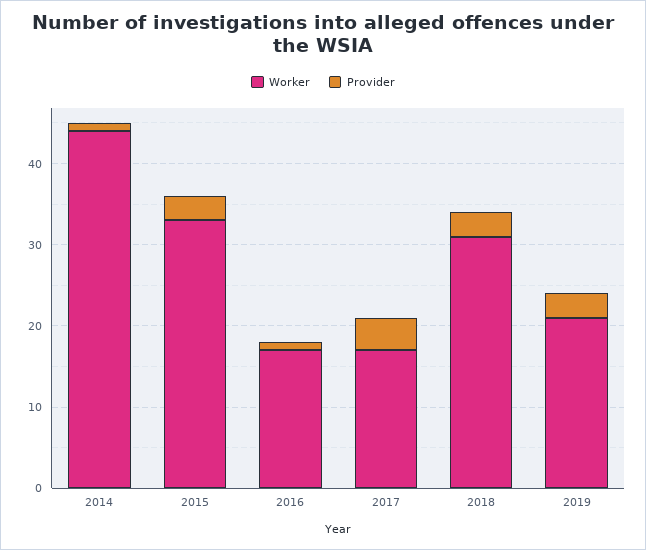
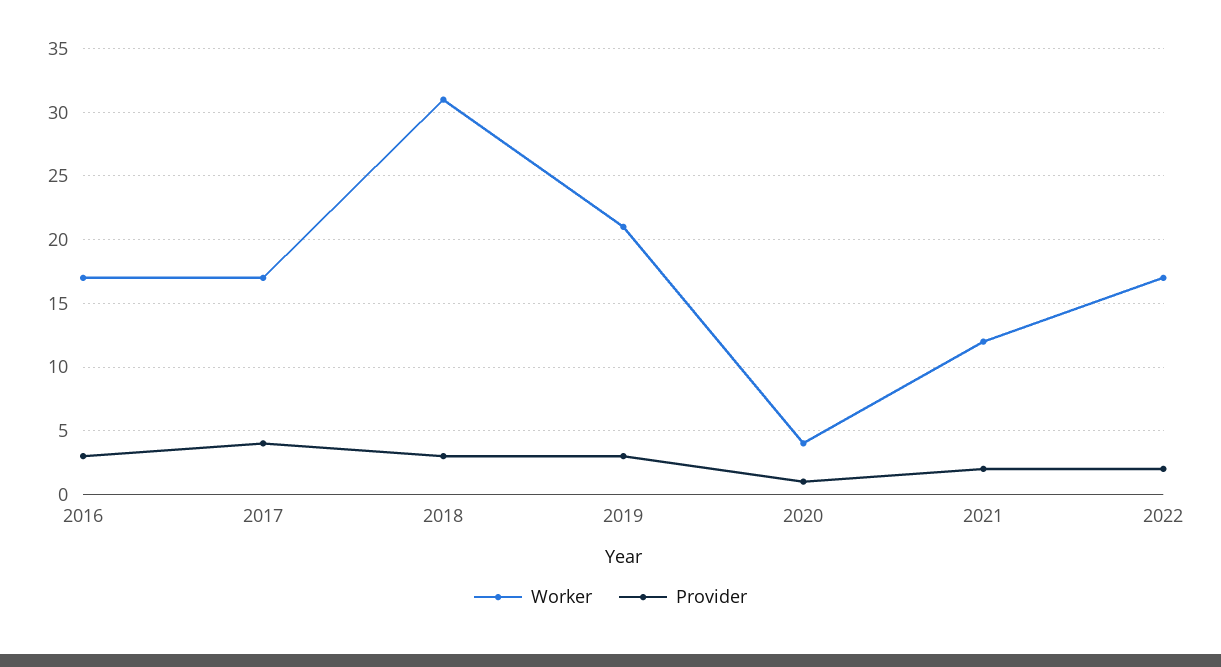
Worker, 2014: 44 -> none
Provider, 2014: 1 -> none
Worker, 2015: 33 -> none
Provider, 2015: 3 -> none
Provider, 2016: 1 -> 3
Worker, 2020: none -> 4
Provider, 2020: none -> 1
Worker, 2021: none -> 12
Provider, 2021: none -> 2
Worker, 2022: none -> 17
Provider, 2022: none -> 2

